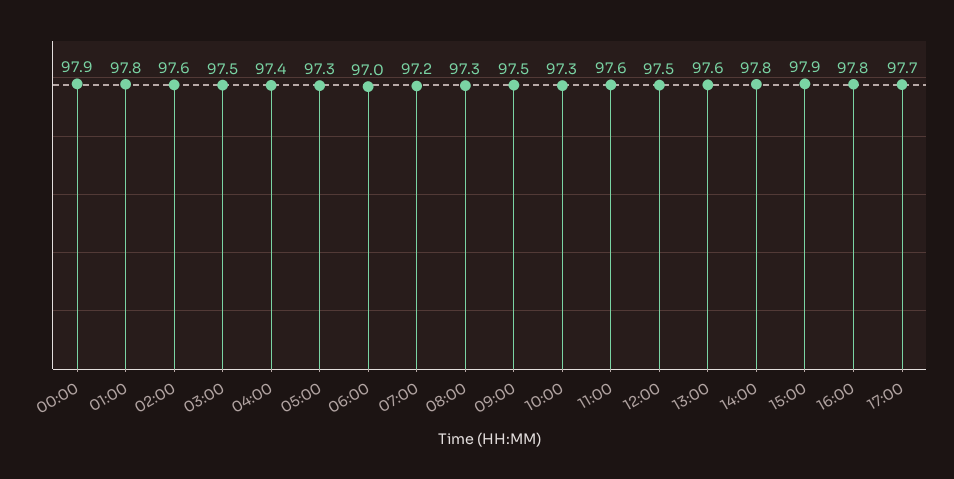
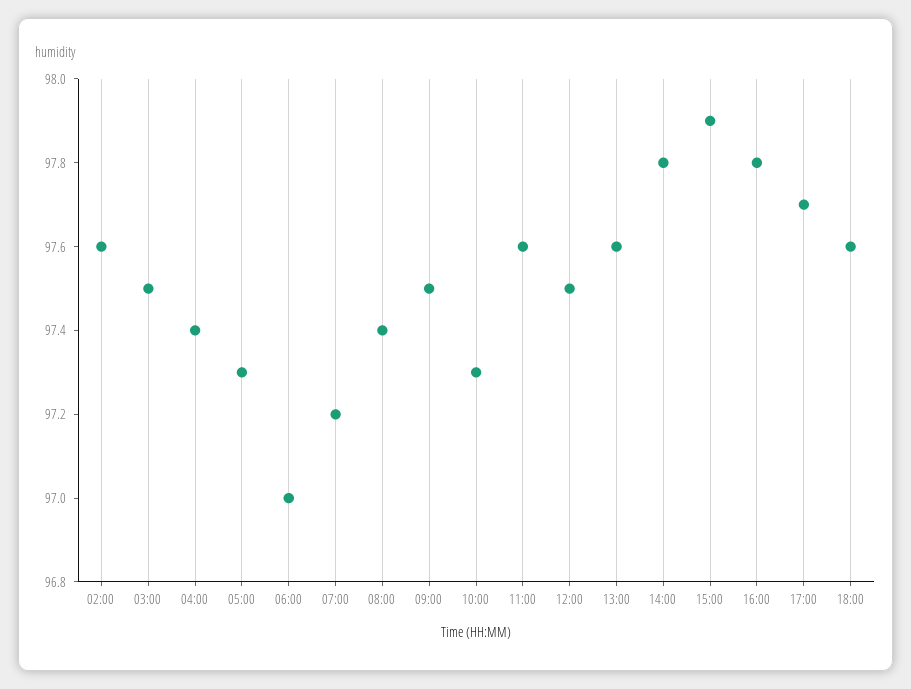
00:00: 97.9 -> none
01:00: 97.8 -> none
08:00: 97.3 -> 97.4
18:00: none -> 97.6

